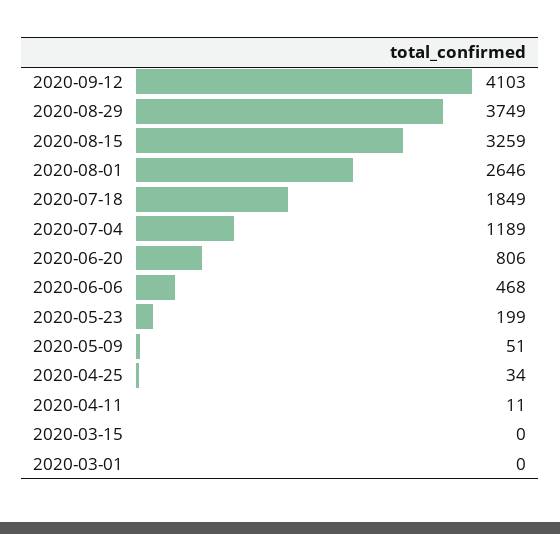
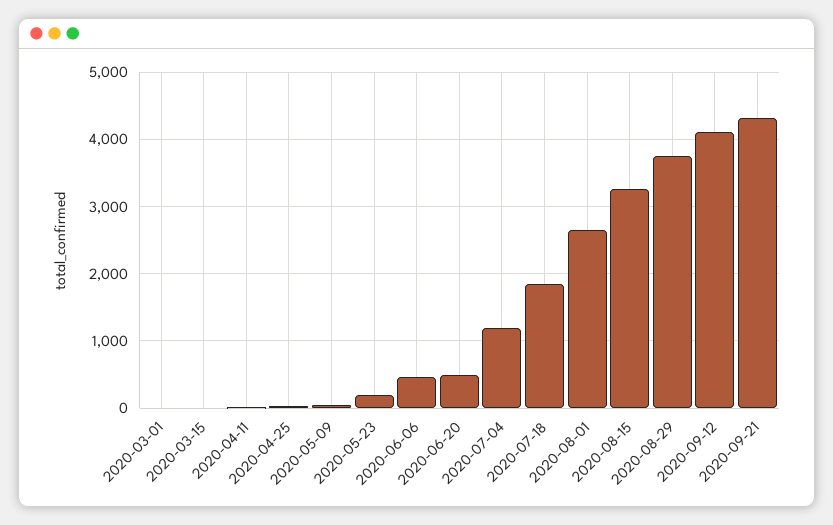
2020-06-20: 806 -> 500
2020-09-21: none -> 4300

